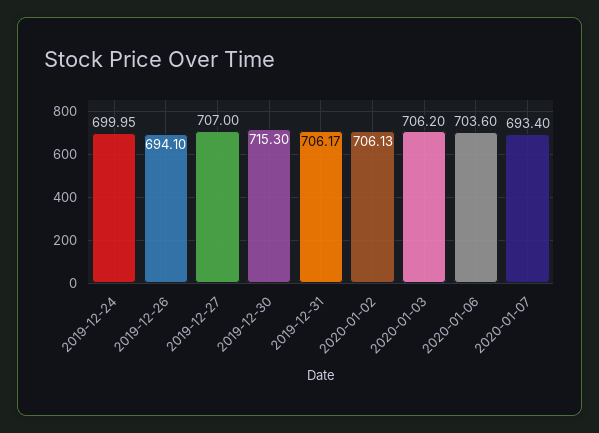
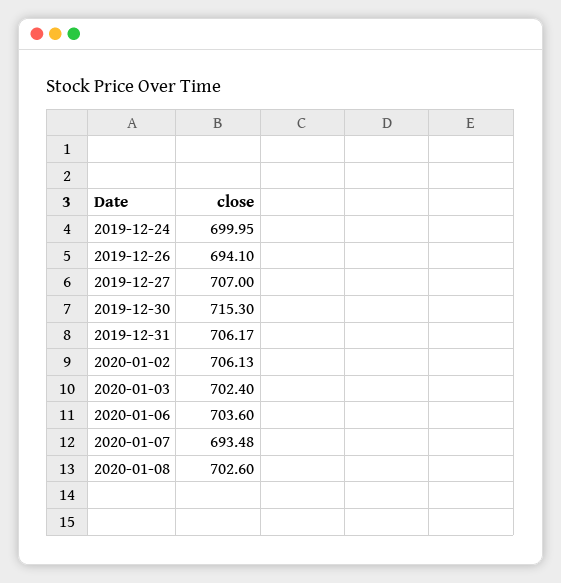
2020-01-03: 706.2 -> 702.4
2020-01-07: 693.4 -> 693.48
2020-01-08: none -> 702.6

